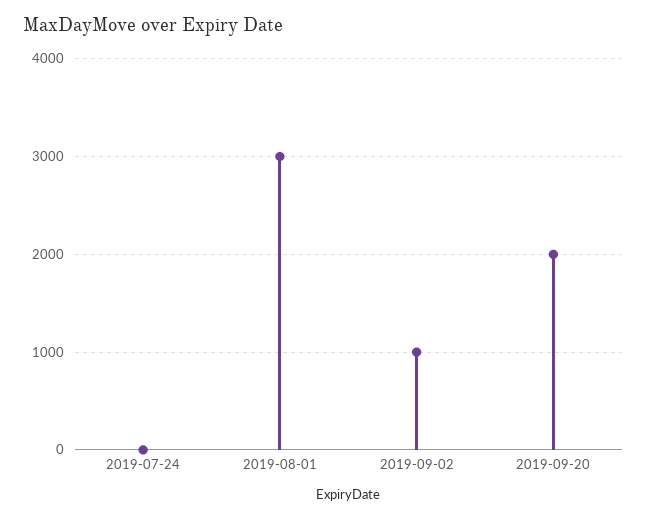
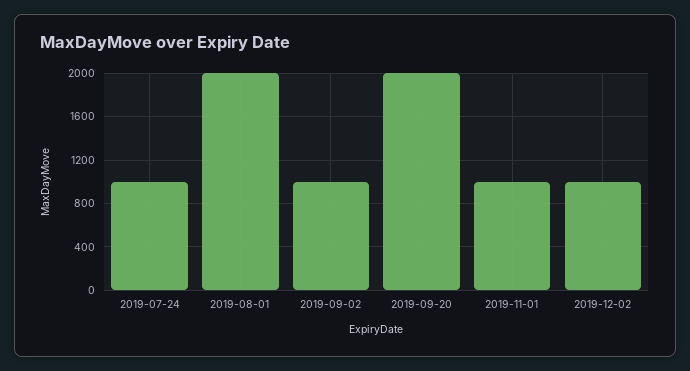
2019-07-24: 0 -> 1000
2019-08-01: 3000 -> 2000
2019-11-01: none -> 1000
2019-12-02: none -> 1000

